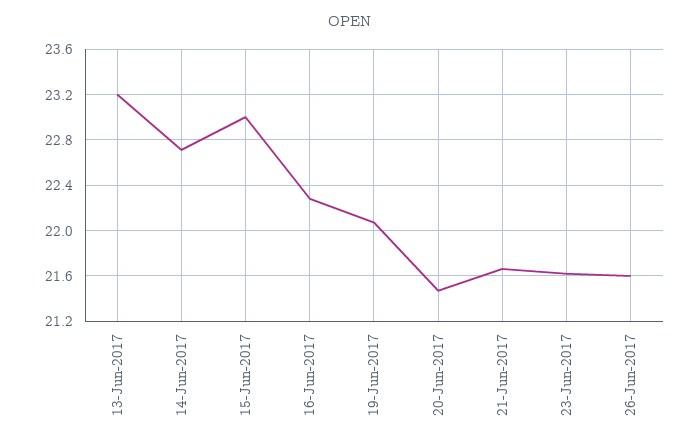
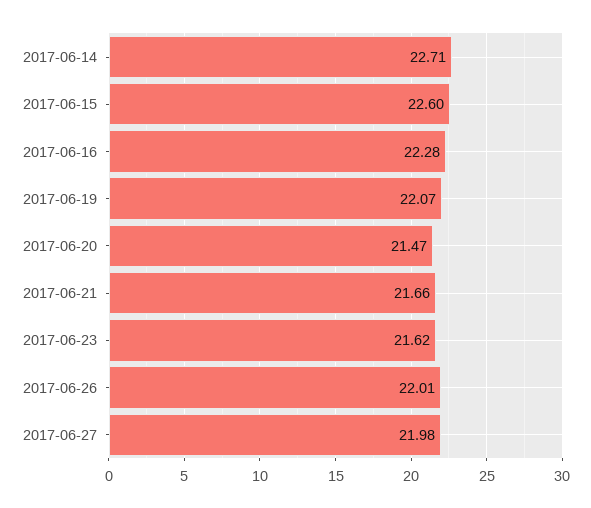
13-Jun-2017: 23.2 -> none
15-Jun-2017: 23 -> 22.6
26-Jun-2017: 21.6 -> 22.01
2017-06-27: none -> 21.98

